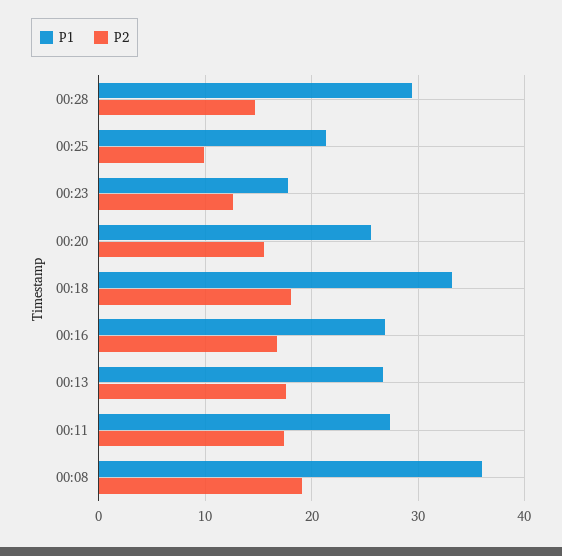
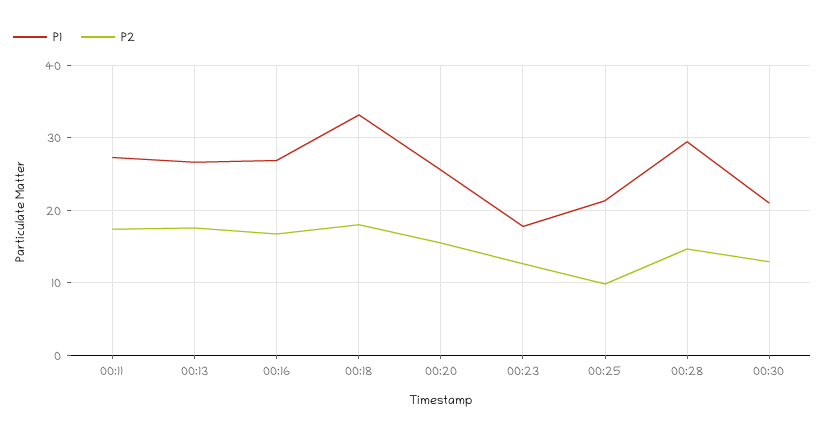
P1, 00:08: 36 -> none
P2, 00:08: 19 -> none
P1, 00:30: none -> 21
P2, 00:30: none -> 13

